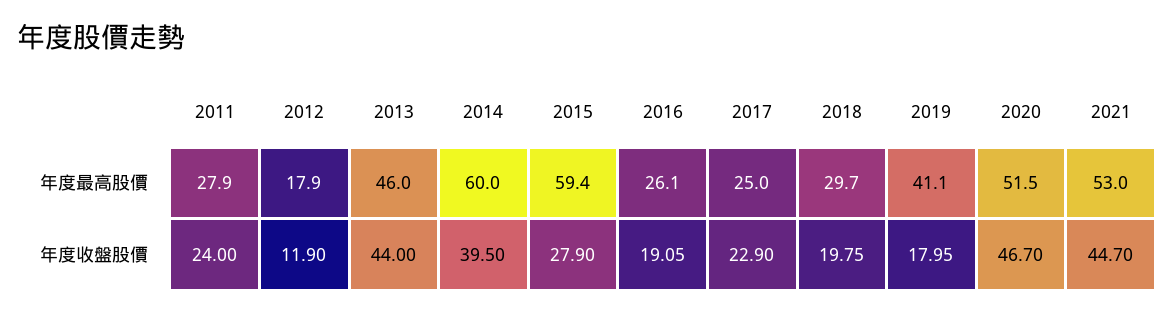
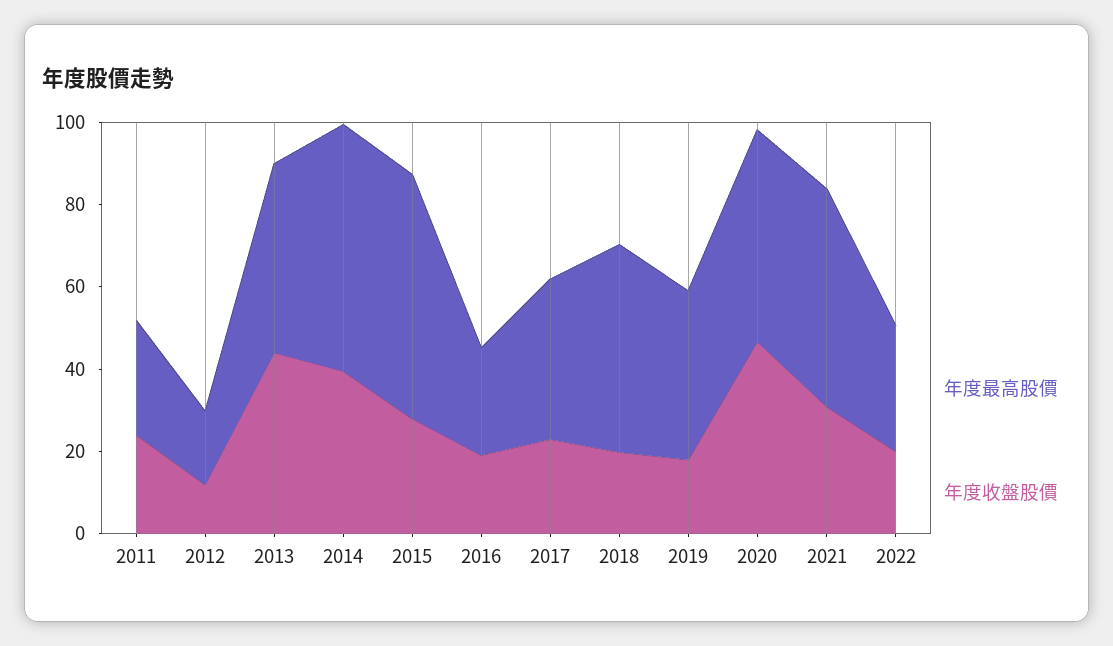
年度最高股價, 2017: 25 -> 40
年度最高股價, 2018: 29.7 -> 50
年度收盤股價, 2021: 44.7 -> 30
年度最高股價, 2022: none -> 30
年度收盤股價, 2022: none -> 20

